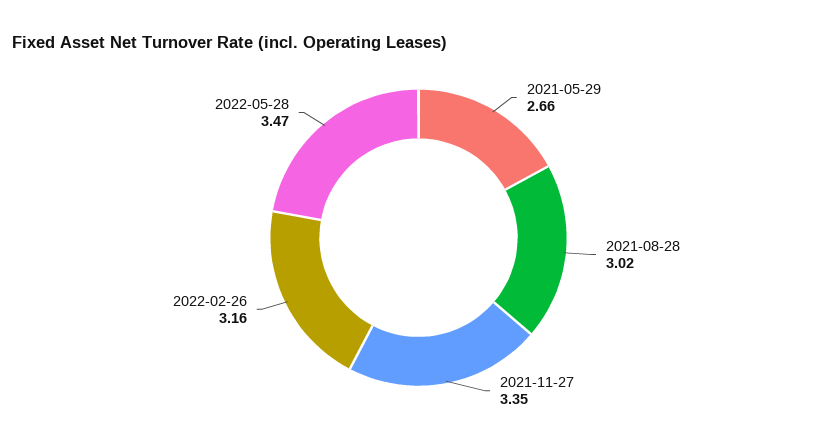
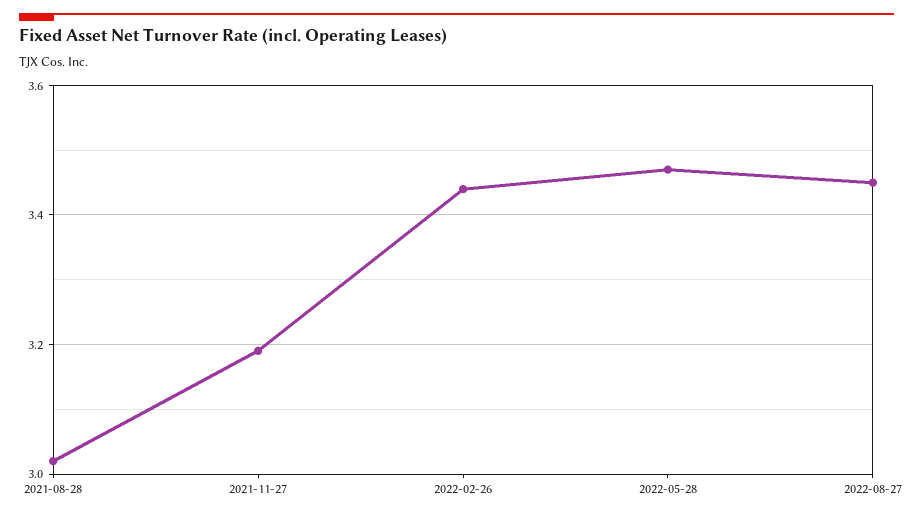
2021-05-29: 2.66 -> none
2021-11-27: 3.35 -> 3.2
2022-02-26: 3.16 -> 3.45
2022-08-27: none -> 3.45

